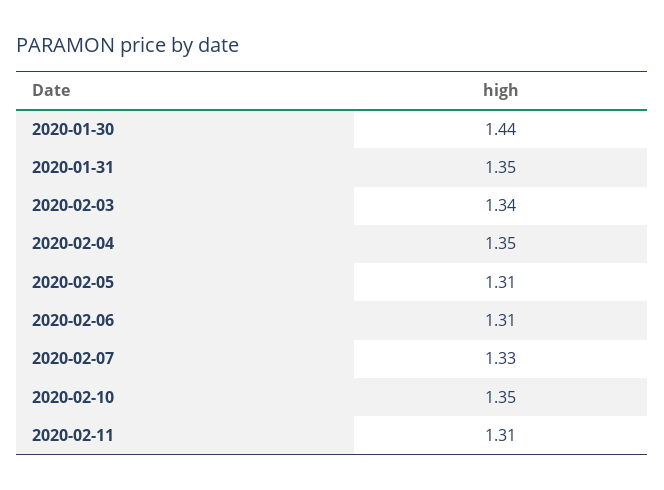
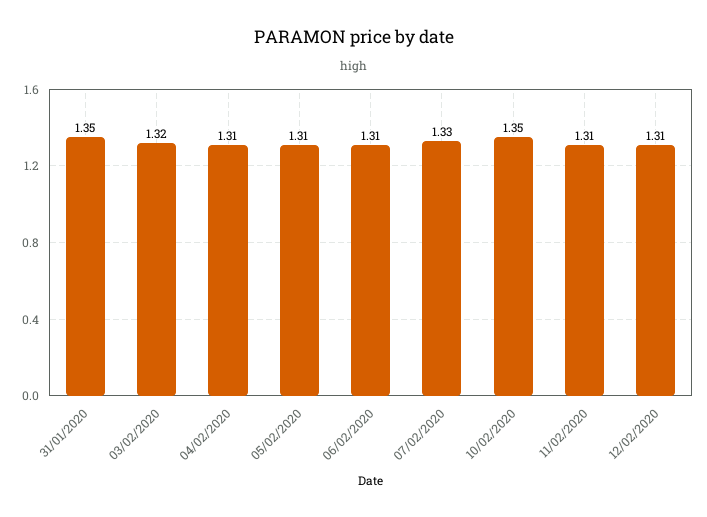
2020-01-30: 1.44 -> none
2020-02-03: 1.34 -> 1.32
2020-02-04: 1.35 -> 1.31
12/02/2020: none -> 1.31

